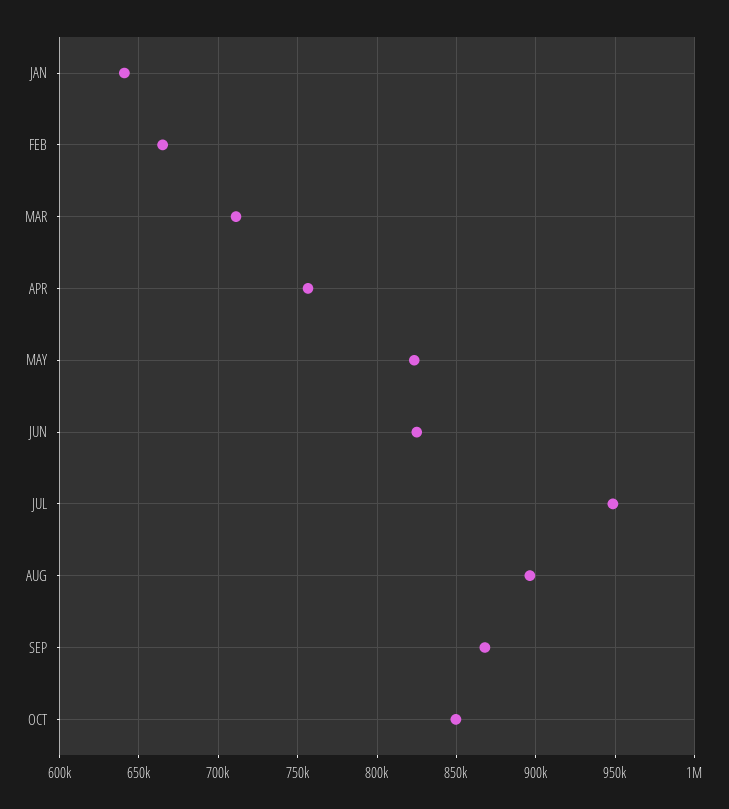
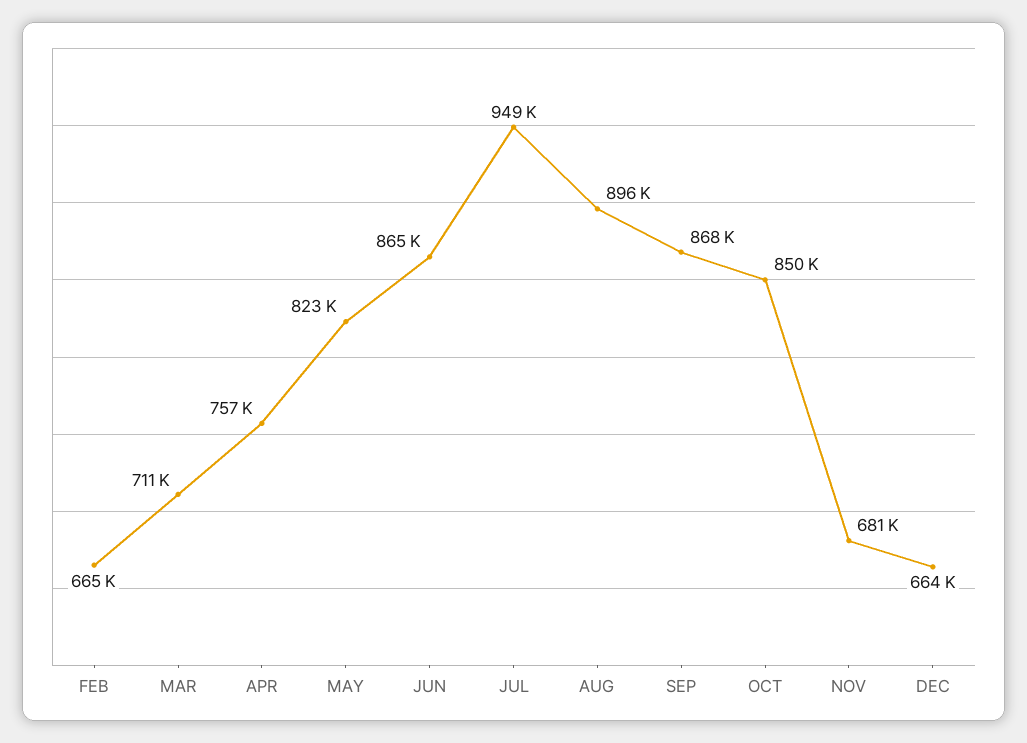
JAN: 640000 -> none
JUN: 825000 -> 865000
NOV: none -> 681000
DEC: none -> 664000

